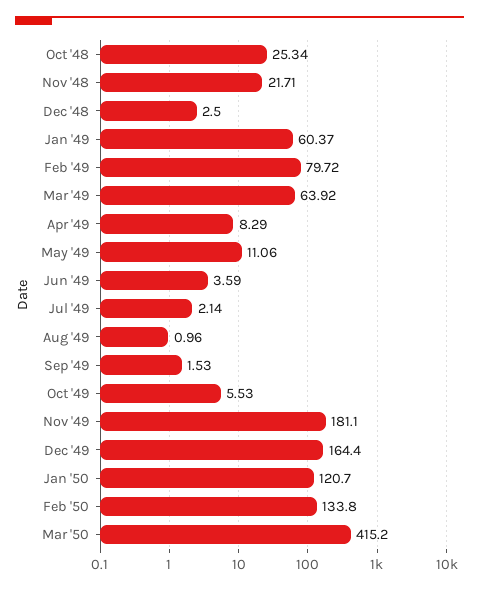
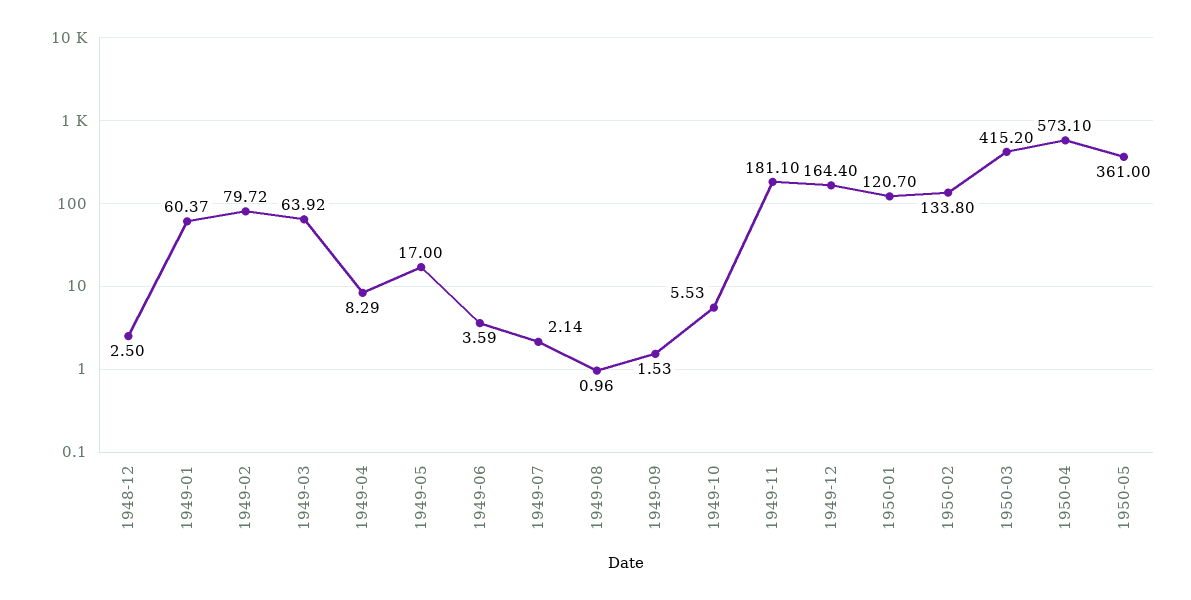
Oct '48: 25.34 -> none
Nov '48: 21.71 -> none
May '49: 11.06 -> 17
1950-04: none -> 573.1
1950-05: none -> 361

